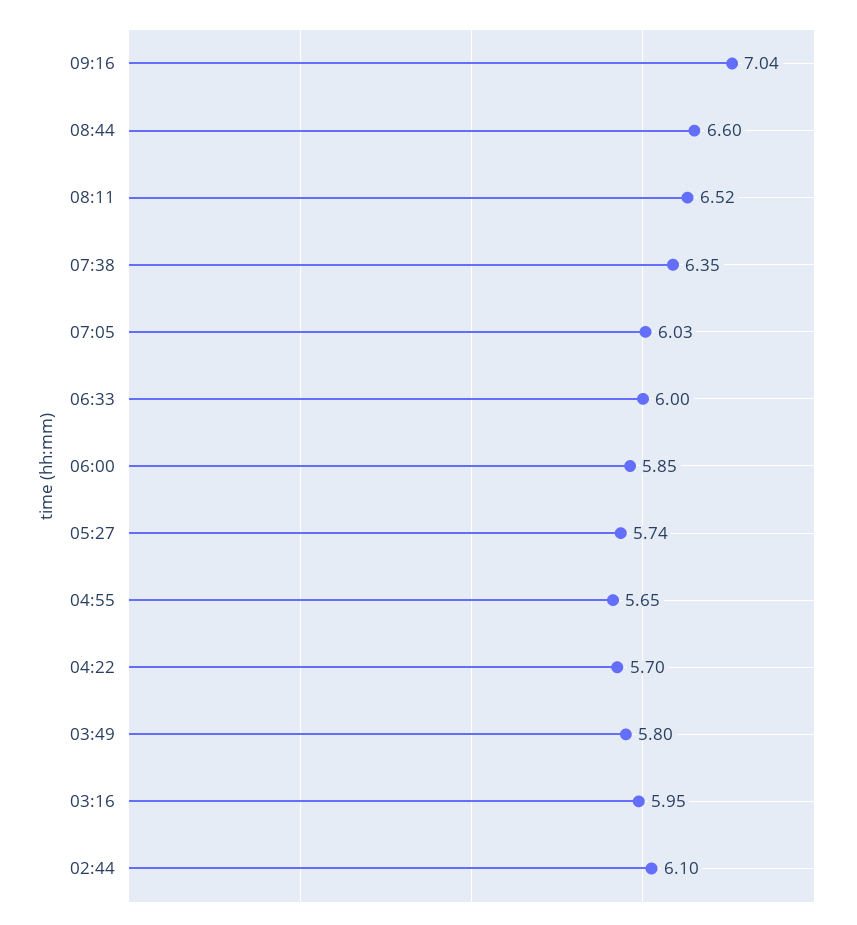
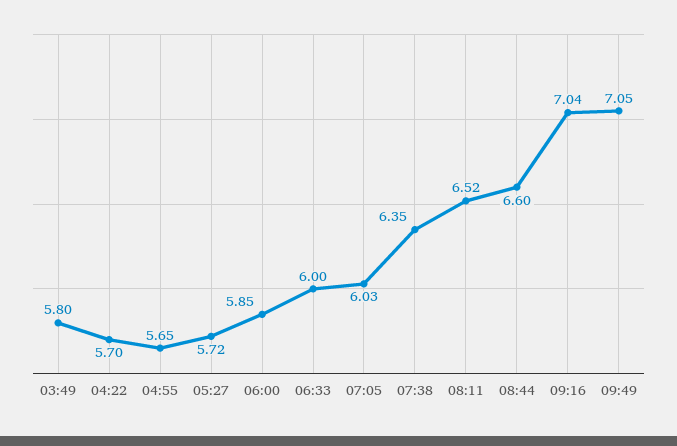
05:27: 5.74 -> 5.72
03:16: 5.95 -> none
02:44: 6.1 -> none
09:49: none -> 7.05

